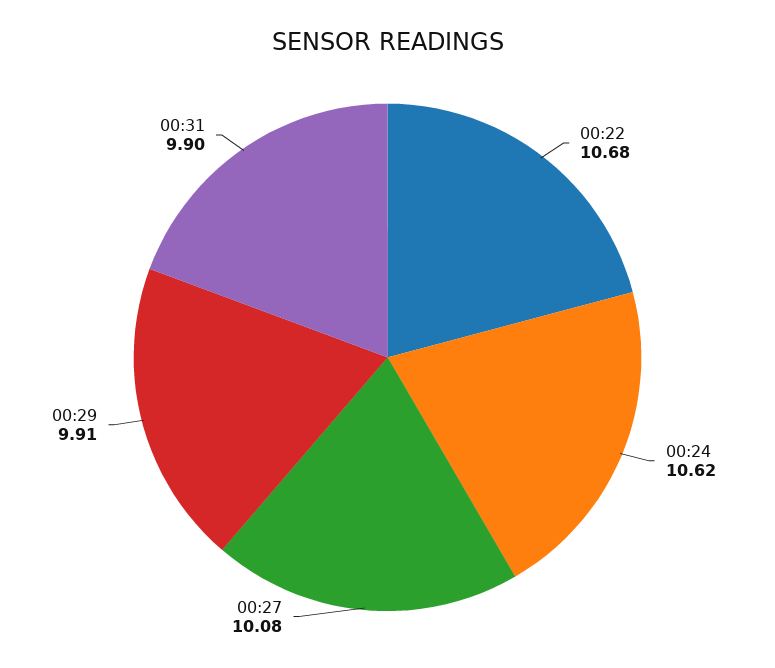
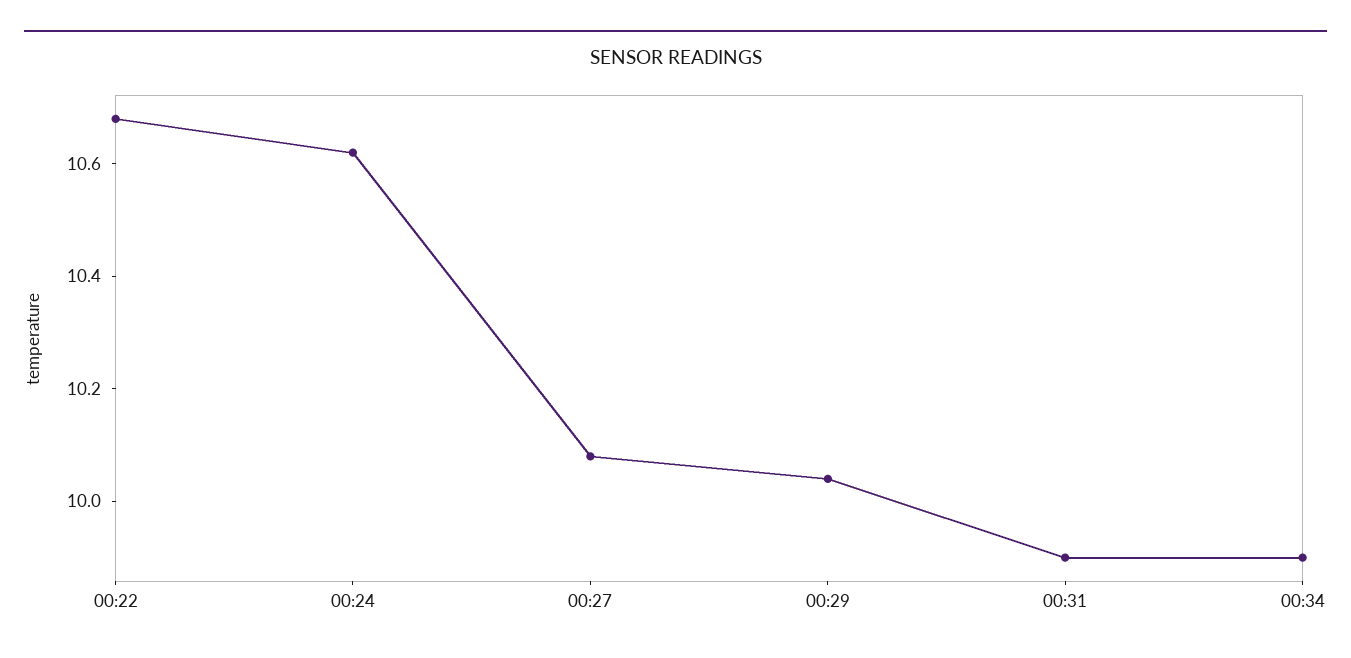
00:29: 9.91 -> 10.05
00:34: none -> 9.9

